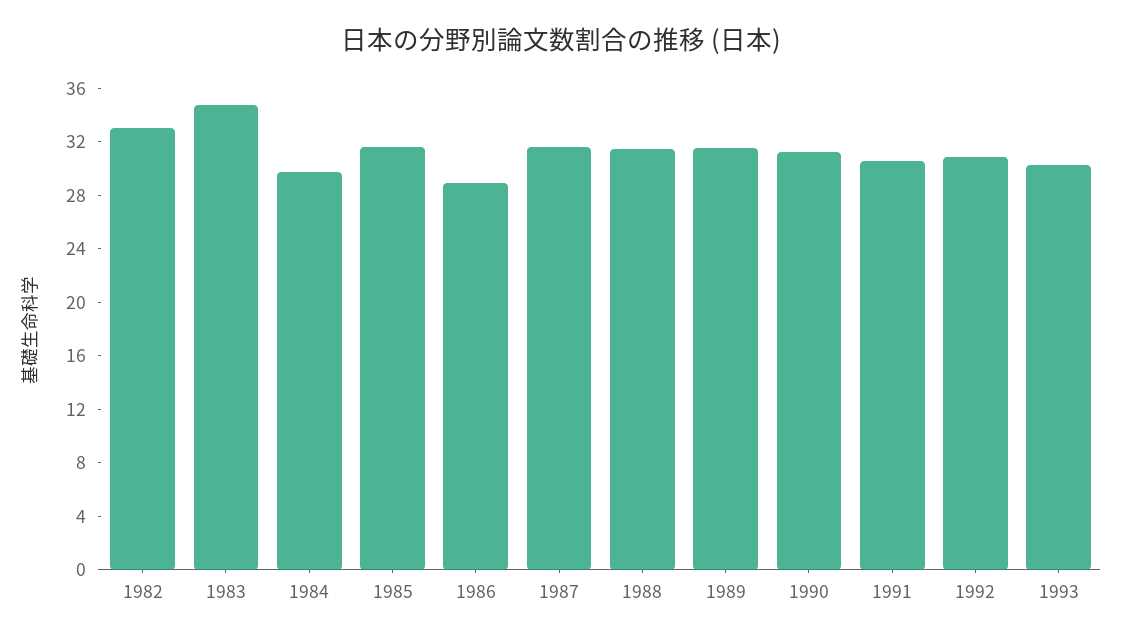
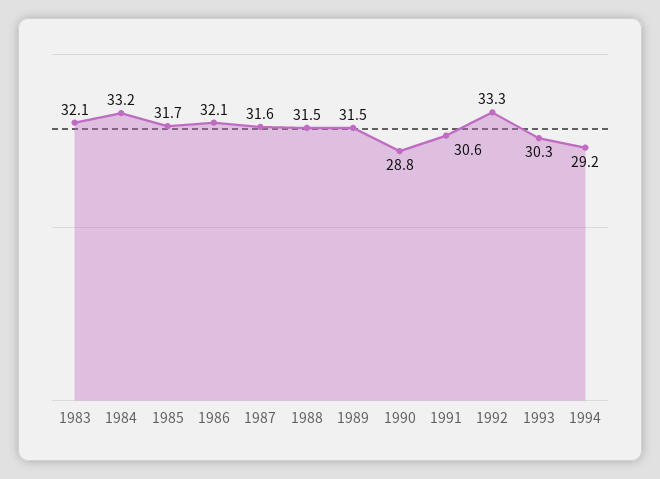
1982: 33 -> none
1983: 35 -> 32.1
1984: 30 -> 33.2
1986: 29 -> 32.1
1990: 31 -> 28.8
1992: 31 -> 33.3
1994: none -> 29.2

